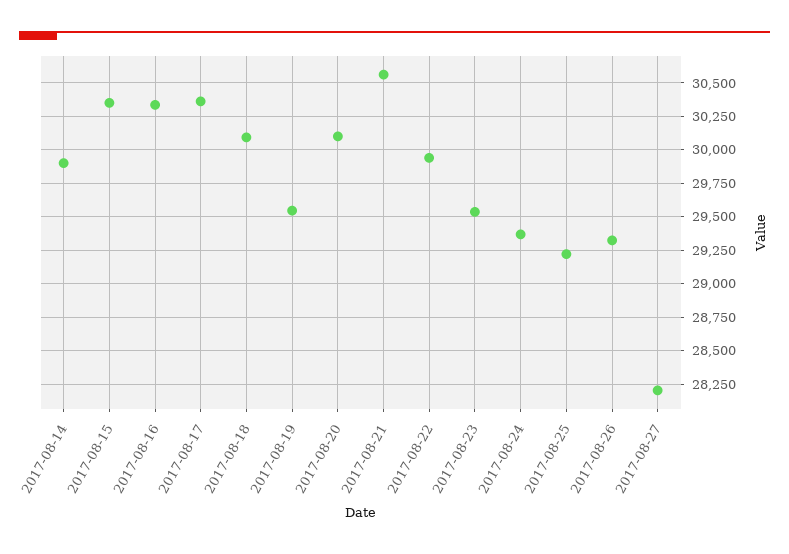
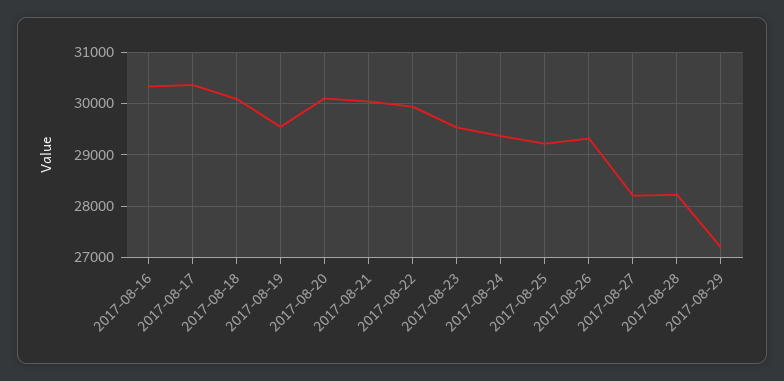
2017-08-14: 29900 -> none
2017-08-15: 30350 -> none
2017-08-21: 30550 -> 30000
2017-08-28: none -> 28200
2017-08-29: none -> 27200

